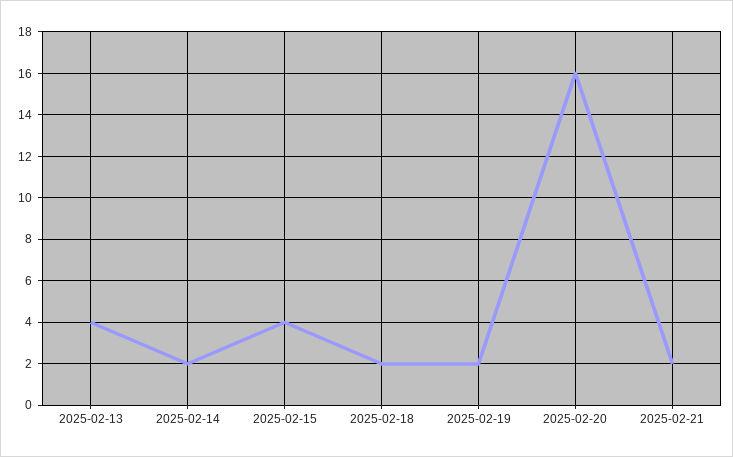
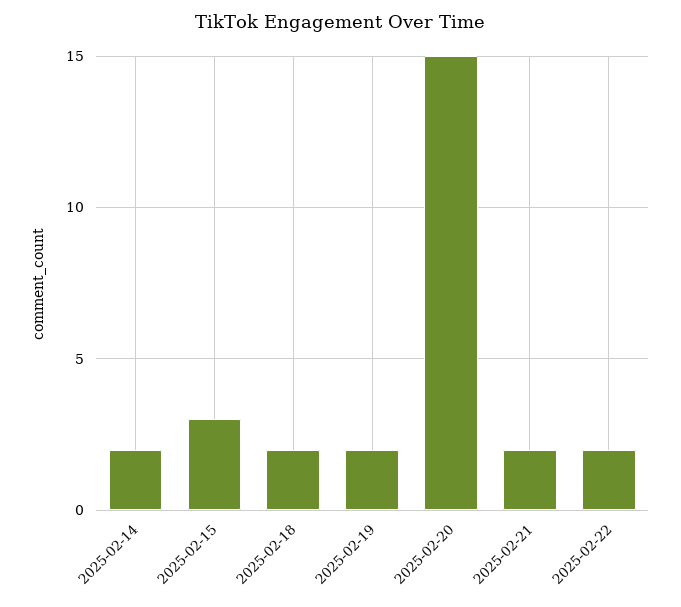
2025-02-13: 4 -> none
2025-02-15: 4 -> 3
2025-02-20: 16 -> 15
2025-02-22: none -> 2

